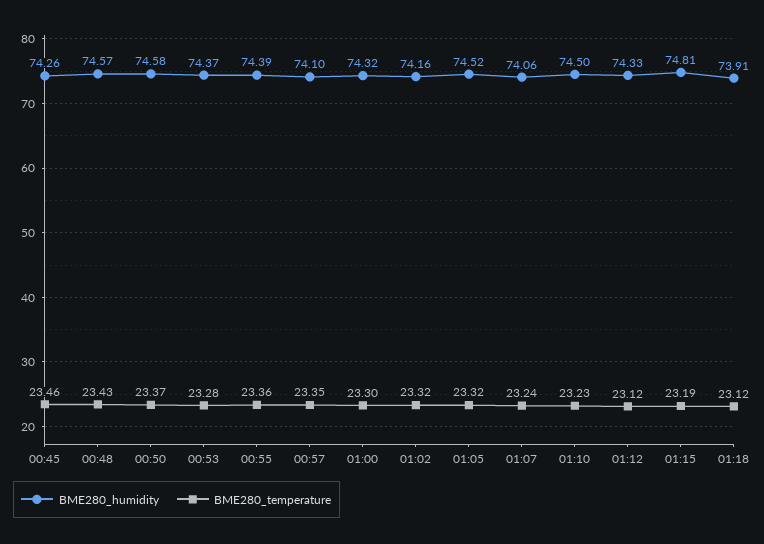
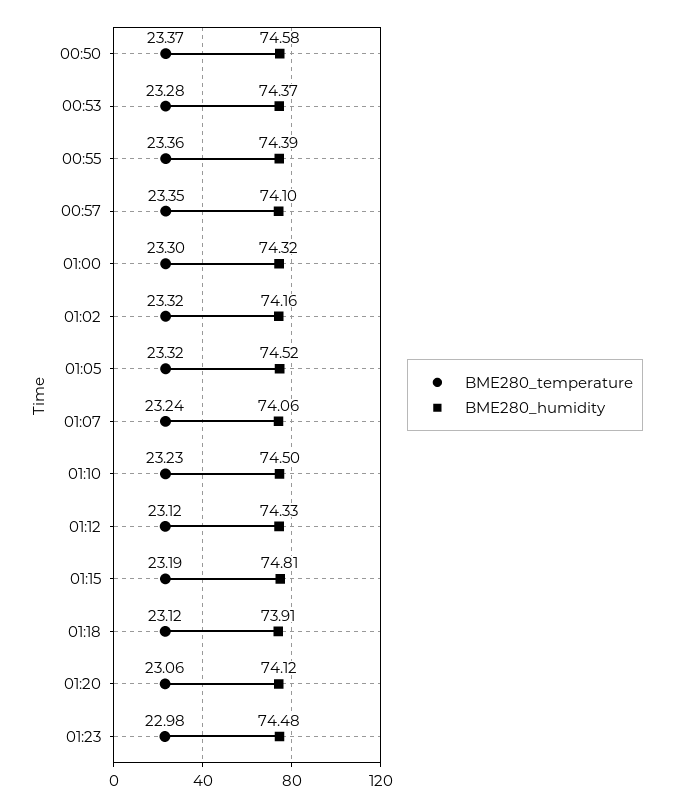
BME280_humidity, 00:45: 74.26 -> none
BME280_temperature, 00:45: 23.46 -> none
BME280_humidity, 00:48: 74.57 -> none
BME280_temperature, 00:48: 23.43 -> none
BME280_temperature, 01:20: none -> 23.06
BME280_humidity, 01:20: none -> 74.12
BME280_temperature, 01:23: none -> 22.98
BME280_humidity, 01:23: none -> 74.48

